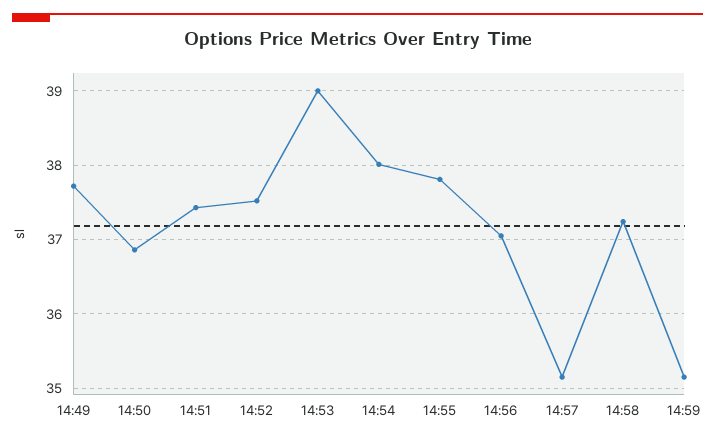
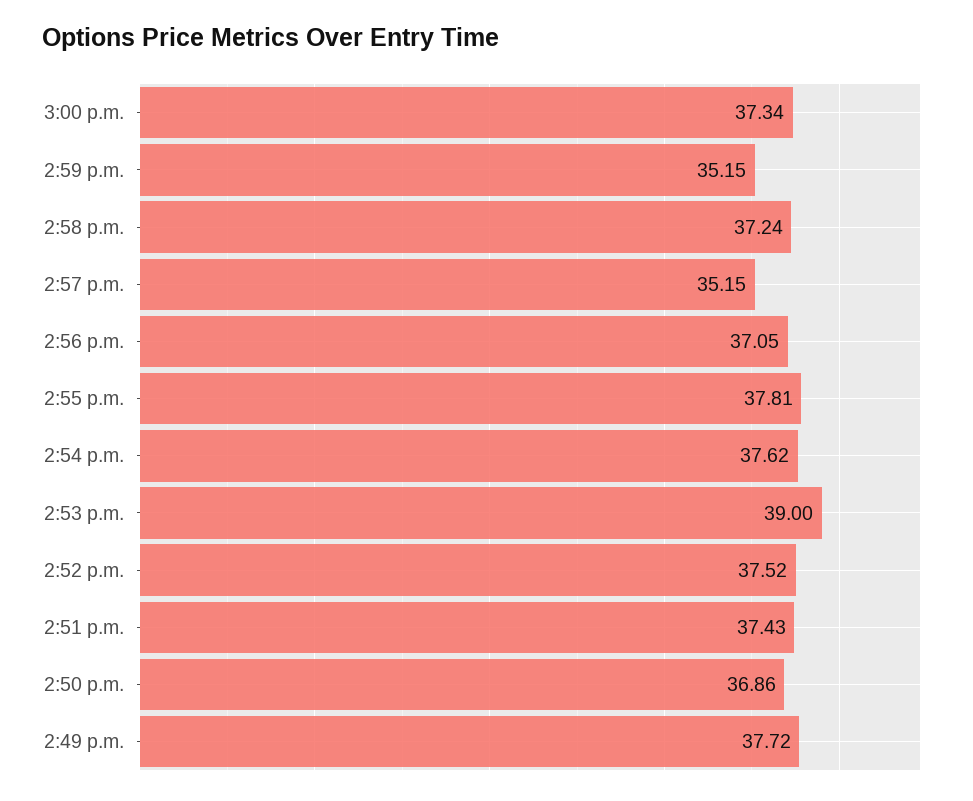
14:54: 38 -> 37.62
3:00 p.m.: none -> 37.34

